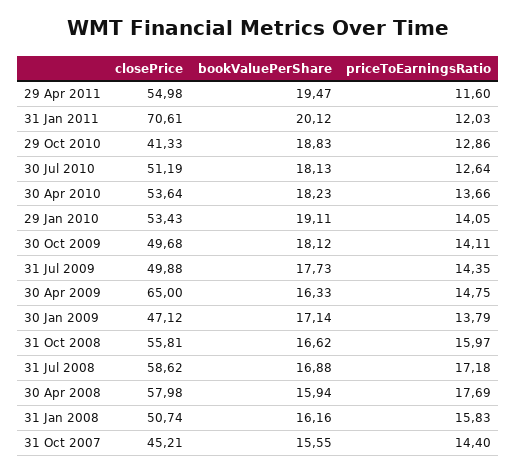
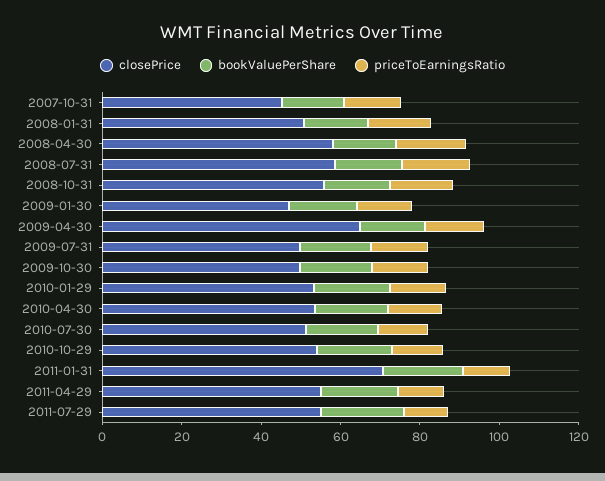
closePrice, 29 Oct 2010: 41.33 -> 55
closePrice, 2011-07-29: none -> 55
bookValuePerShare, 2011-07-29: none -> 20
priceToEarningsRatio, 2011-07-29: none -> 10

